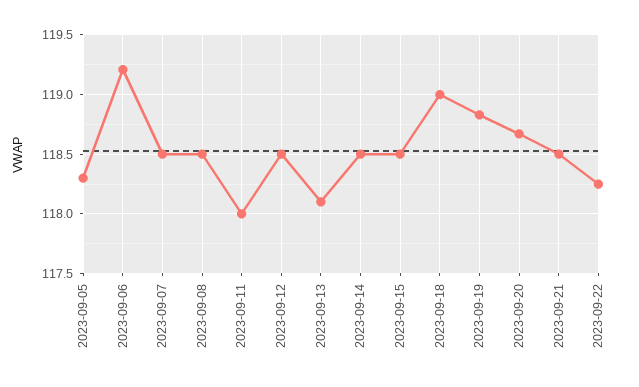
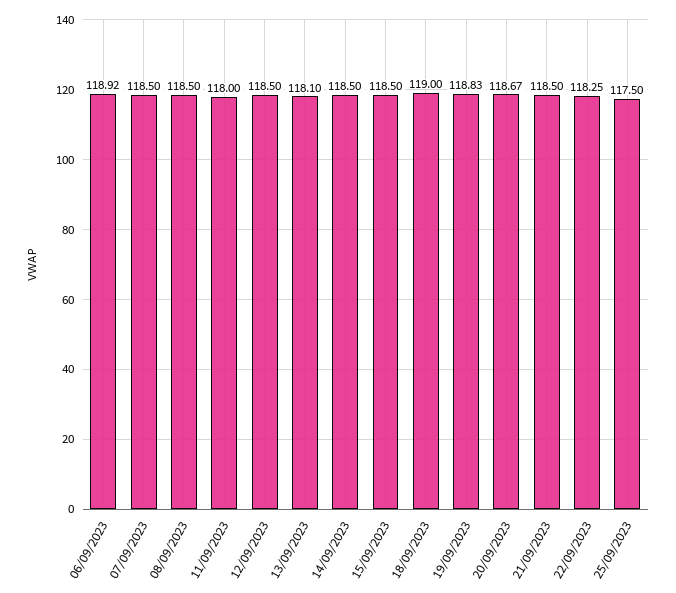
2023-09-05: 118.3 -> none
2023-09-06: 119.2 -> 118.92
25/09/2023: none -> 117.5

